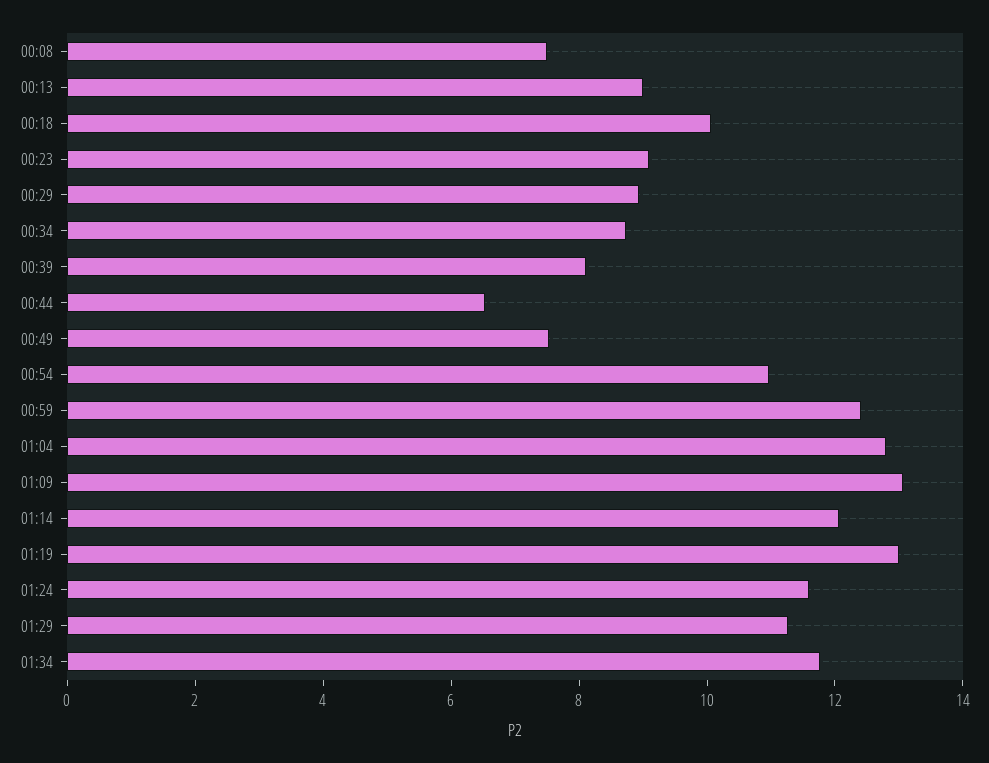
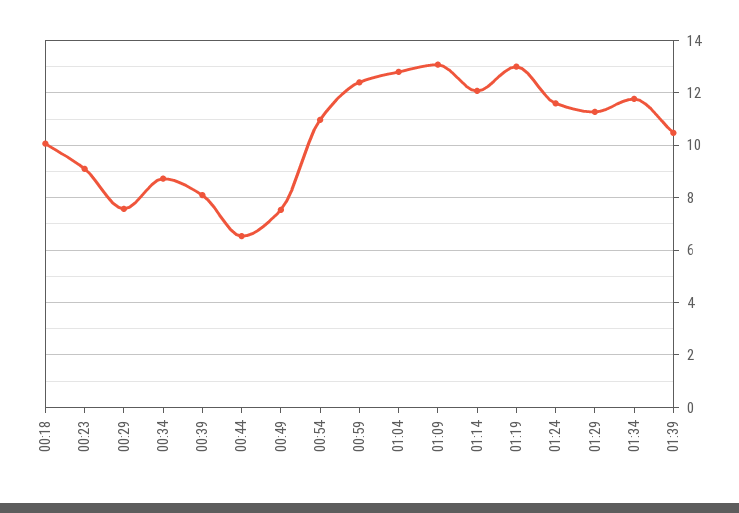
00:08: 7.5 -> none
00:13: 9 -> none
00:29: 9 -> 7.5
01:39: none -> 10.5

